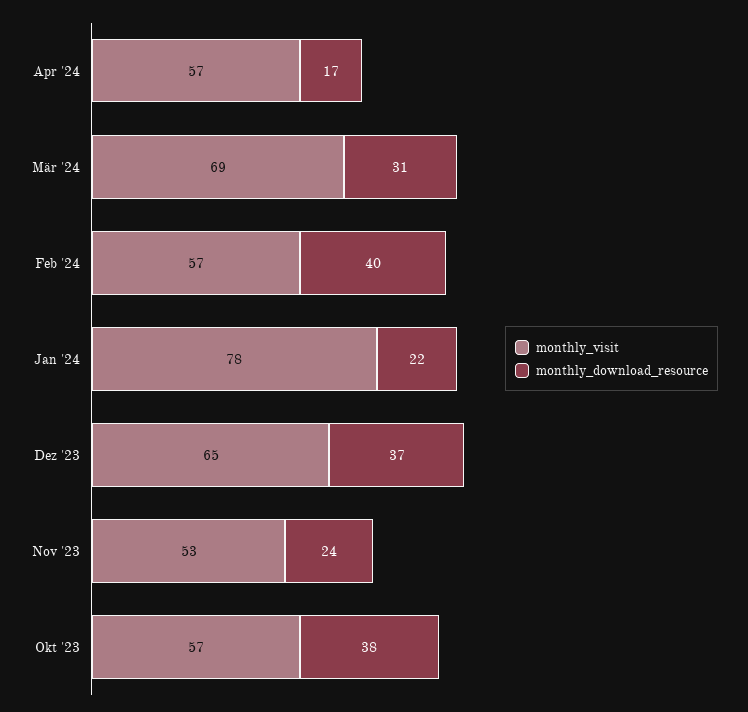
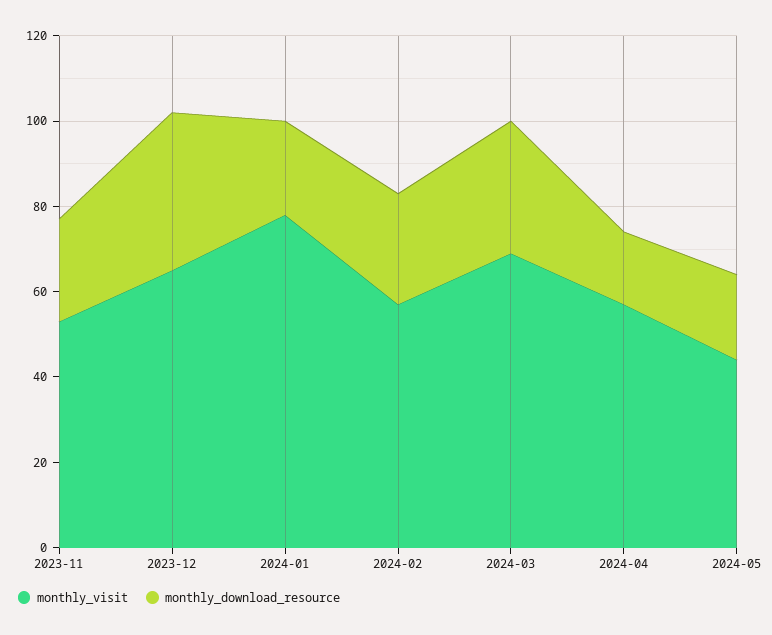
monthly_download_resource, Feb '24: 40 -> 25
monthly_visit, Okt '23: 57 -> none
monthly_download_resource, Okt '23: 38 -> none
monthly_visit, 2024-05: none -> 45
monthly_download_resource, 2024-05: none -> 20

